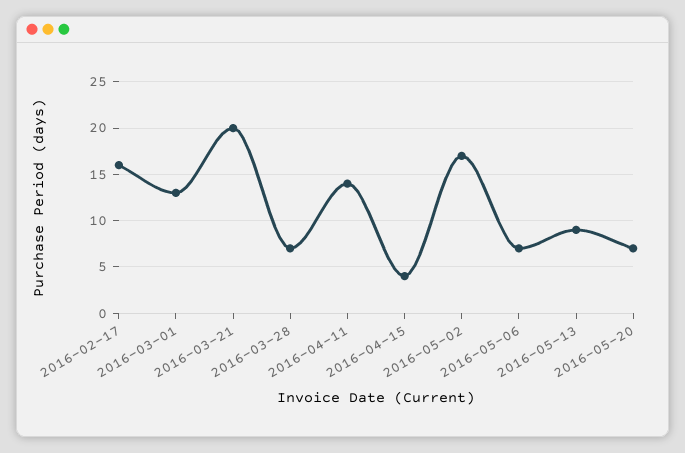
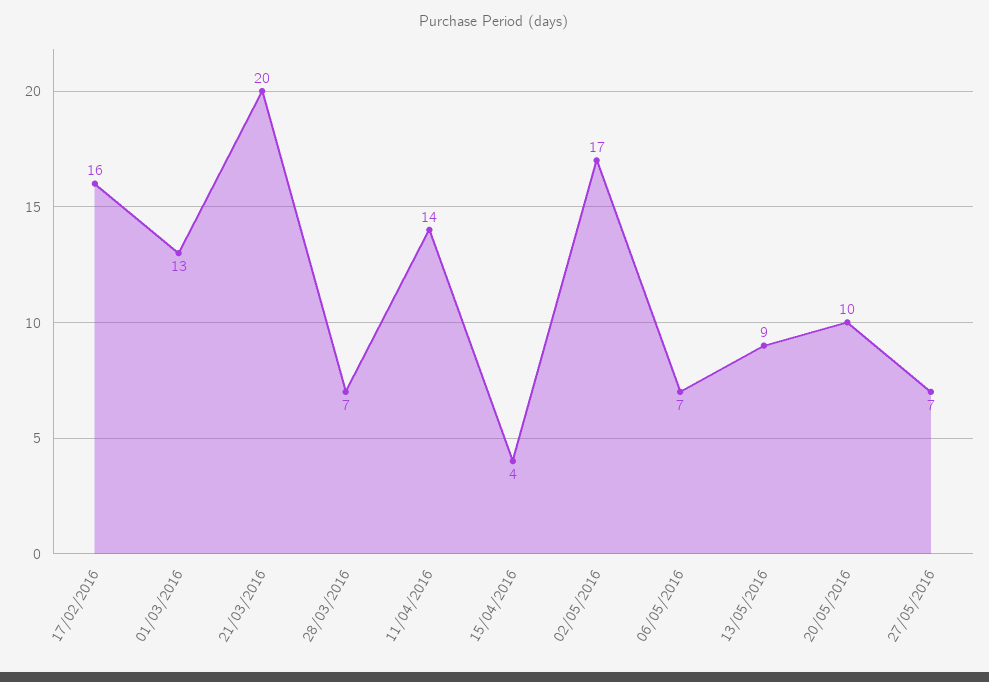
2016-05-20: 7 -> 10
27/05/2016: none -> 7

